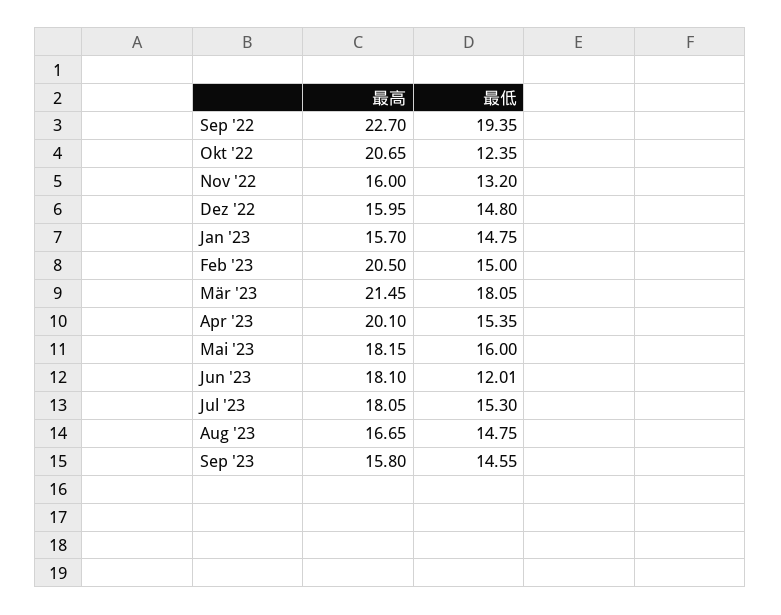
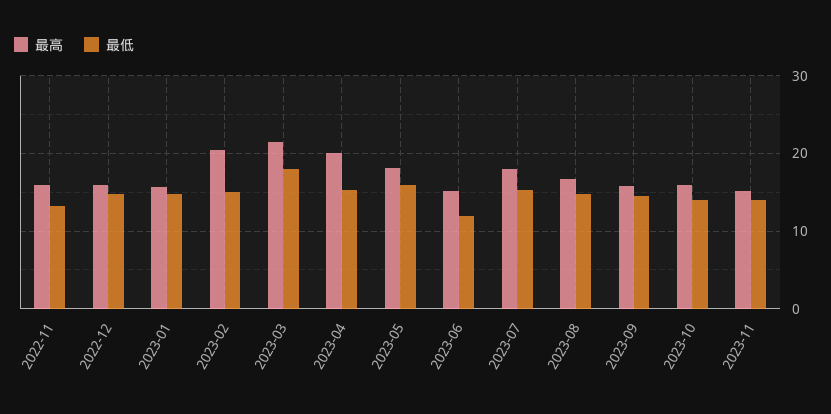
最高, Sep '22: 22.7 -> none
最低, Sep '22: 19.35 -> none
最高, Okt '22: 20.65 -> none
最低, Okt '22: 12.35 -> none
最高, Jun '23: 18.1 -> 15
最高, 2023-10: none -> 16
最低, 2023-10: none -> 14
最高, 2023-11: none -> 15
最低, 2023-11: none -> 14

